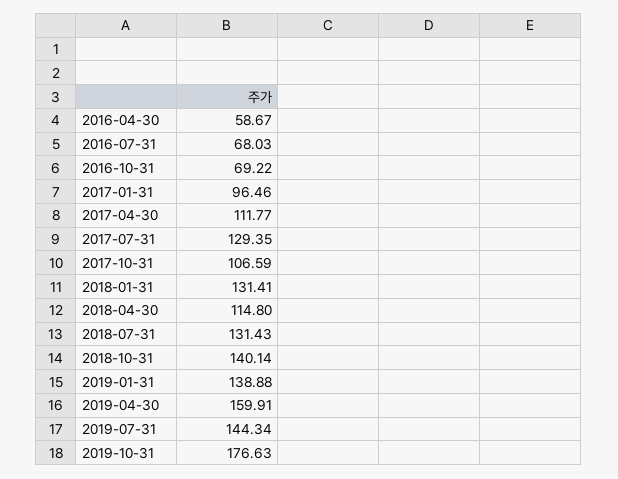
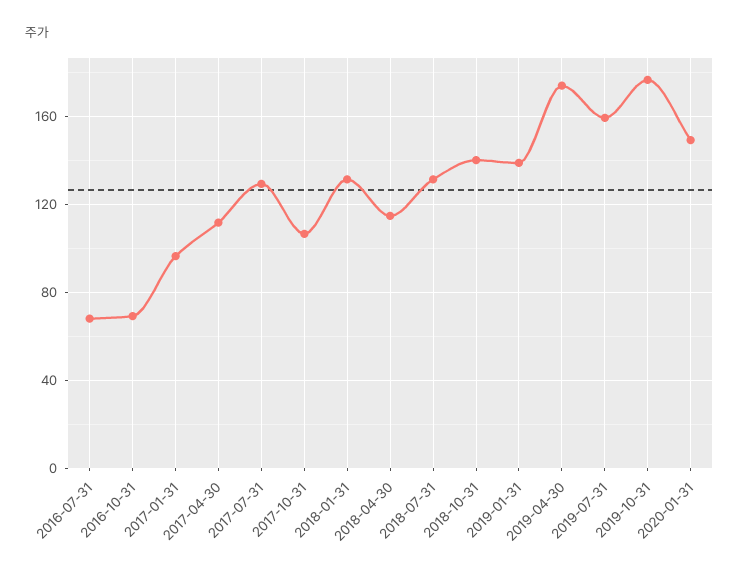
2016-04-30: 58.67 -> none
2019-04-30: 159.91 -> 175
2019-07-31: 144.34 -> 160
2020-01-31: none -> 150

